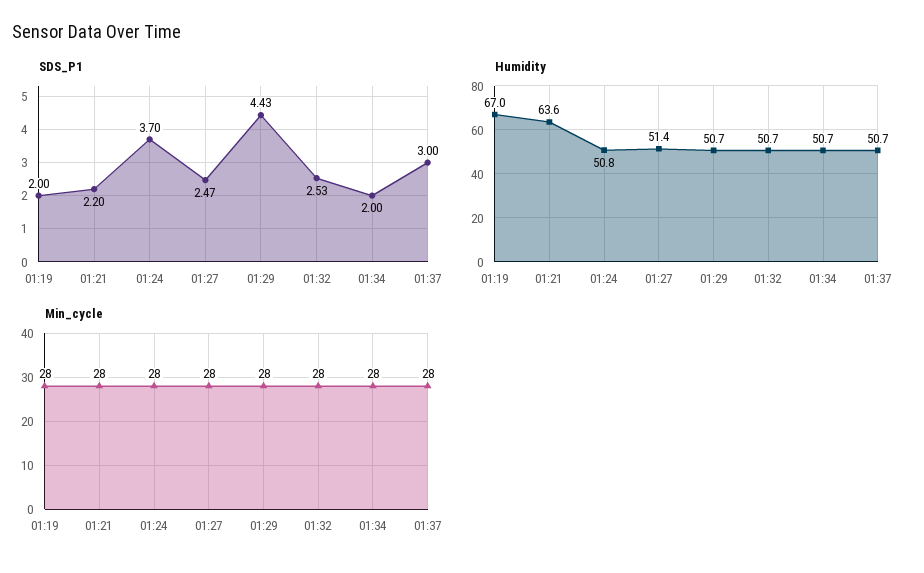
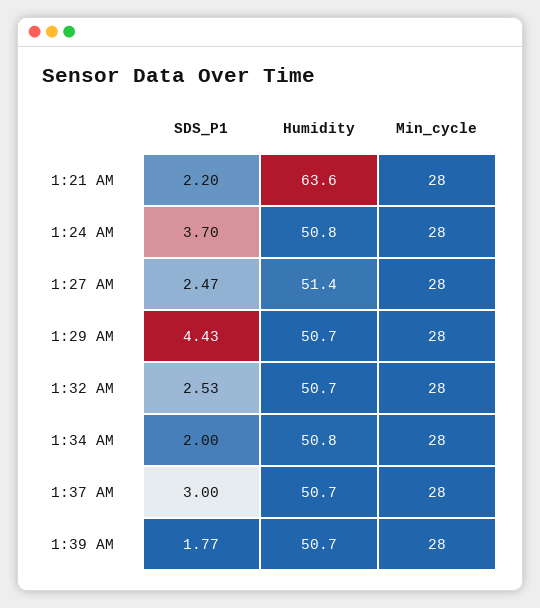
SDS_P1, 01:19: 2 -> none
Humidity, 01:19: 67 -> none
Humidity, 01:34: 50.7 -> 50.8
Min_cycle, 01:19: 28 -> none
SDS_P1, 1:39 AM: none -> 1.77
Humidity, 1:39 AM: none -> 50.7
Min_cycle, 1:39 AM: none -> 28

